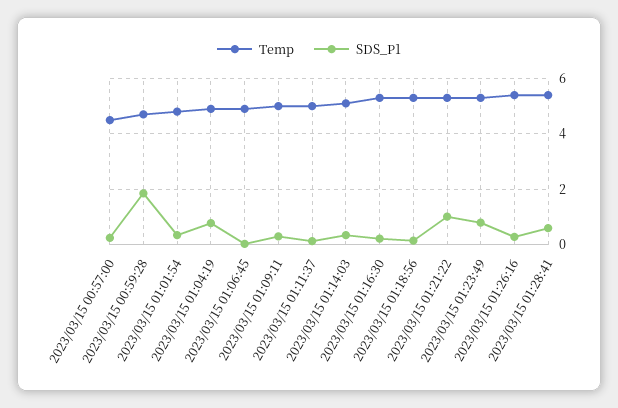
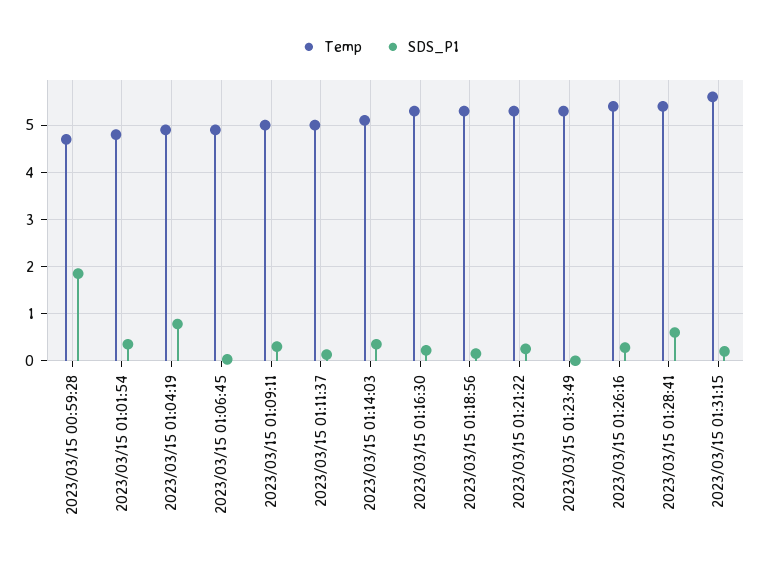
Temp, 2023/03/15 00:57:00: 4.5 -> none
SDS_P1, 2023/03/15 00:57:00: 0.25 -> none
SDS_P1, 2023/03/15 01:21:22: 1 -> 0.2
SDS_P1, 2023/03/15 01:23:49: 0.75 -> 0
Temp, 2023/03/15 01:31:15: none -> 5.6
SDS_P1, 2023/03/15 01:31:15: none -> 0.2

